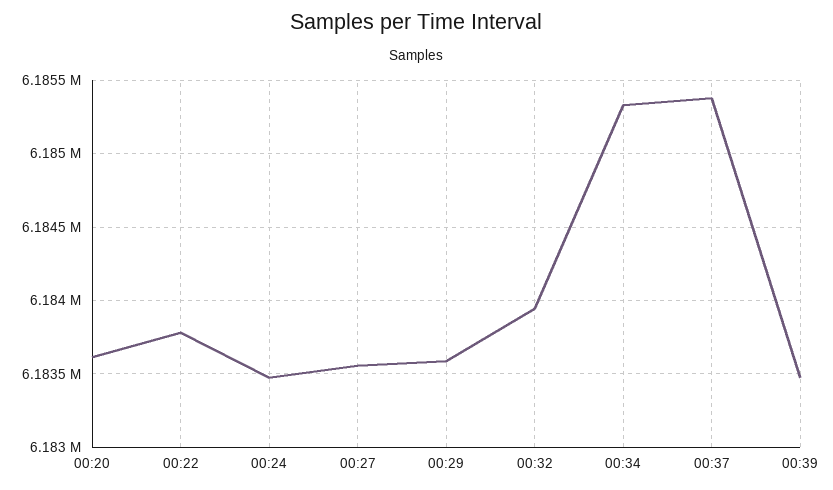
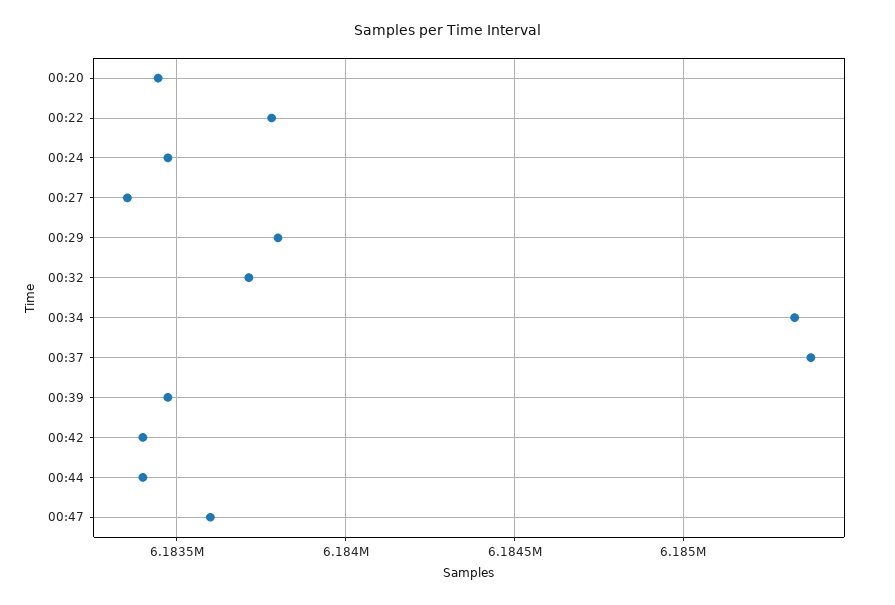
00:20: 6183600 -> 6183450
00:27: 6183550 -> 6183350
00:29: 6183600 -> 6183800
00:32: 6183950 -> 6183700
00:42: none -> 6183400
00:44: none -> 6183400
00:47: none -> 6183600

